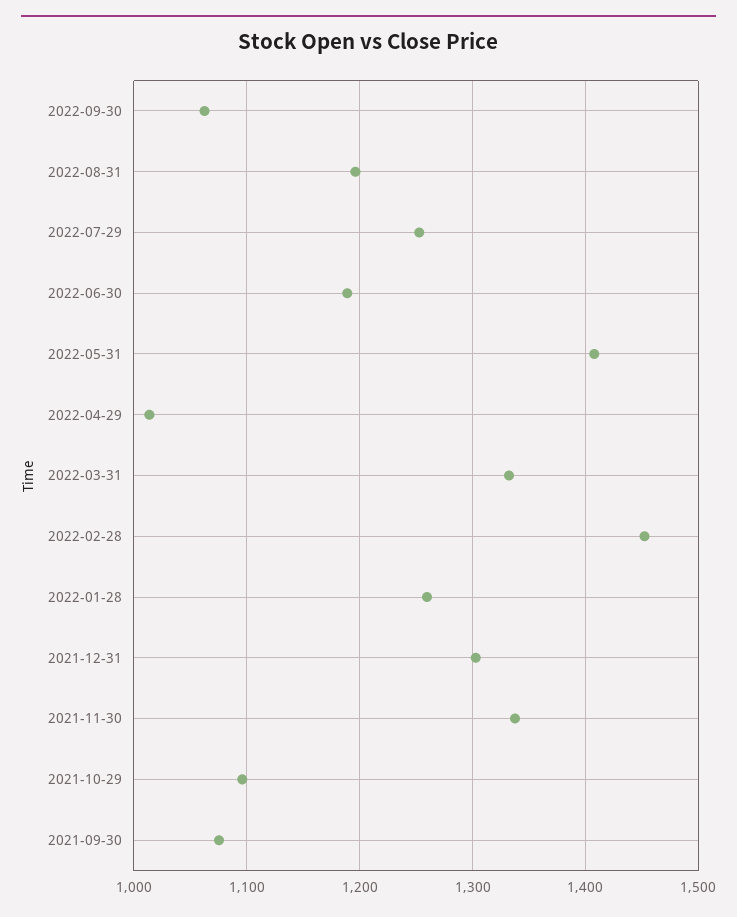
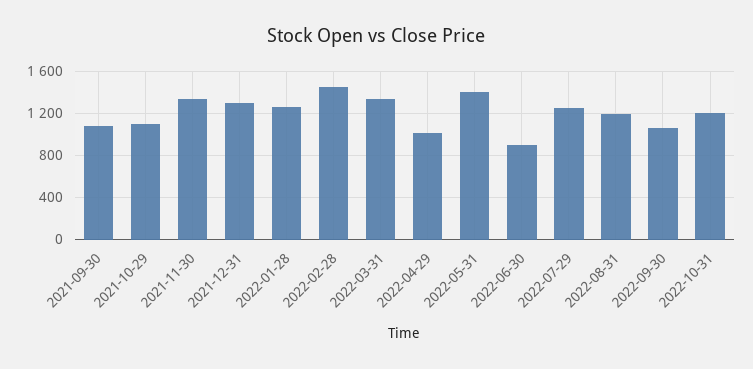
2022-06-30: 1190 -> 900
2022-10-31: none -> 1200

